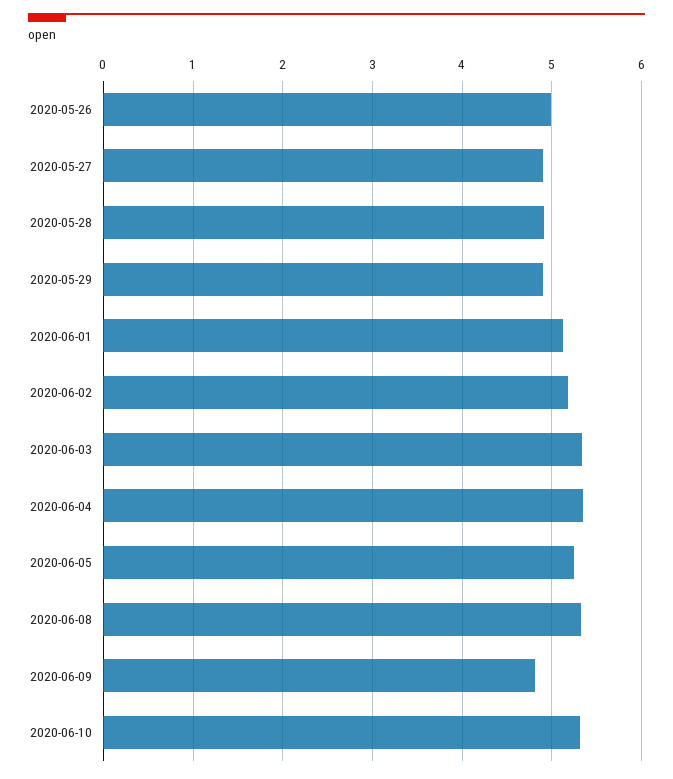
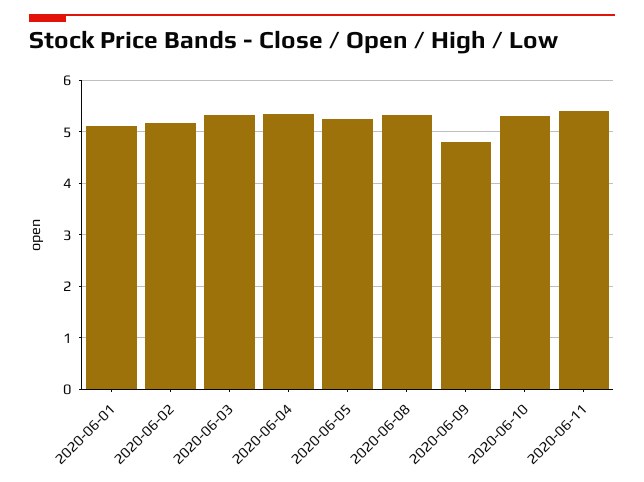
2020-05-26: 5 -> none
2020-05-27: 4.9 -> none
2020-05-28: 4.9 -> none
2020-05-29: 4.9 -> none
2020-06-11: none -> 5.4

